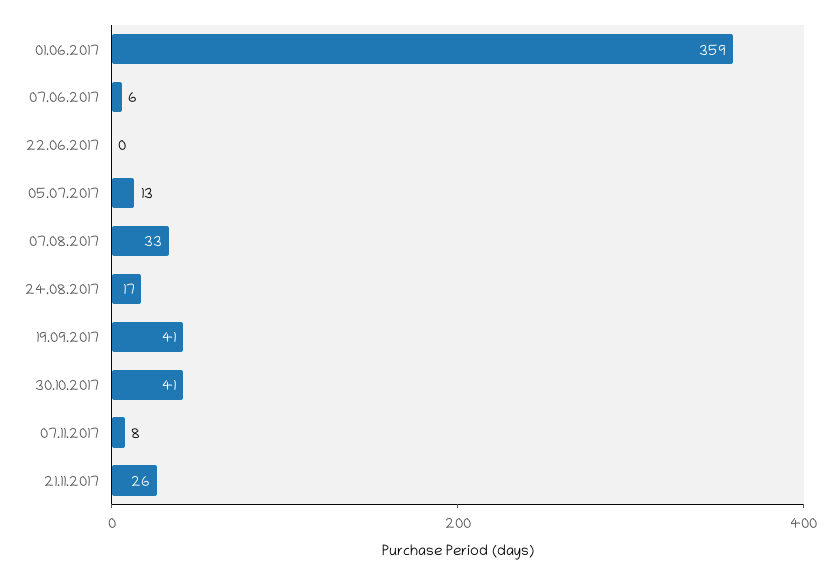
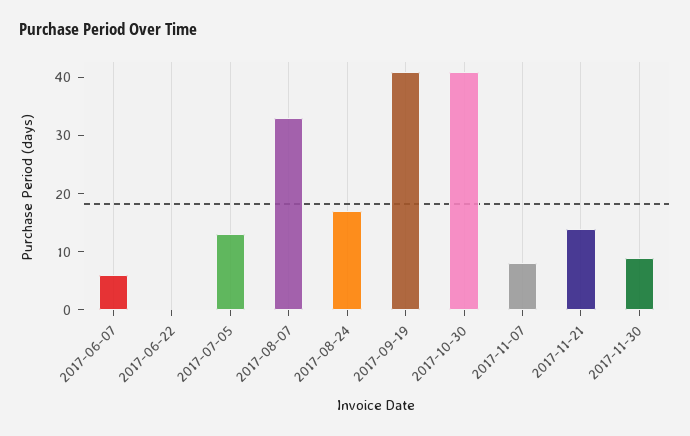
01.06.2017: 359 -> none
21.11.2017: 26 -> 15
2017-11-30: none -> 10

